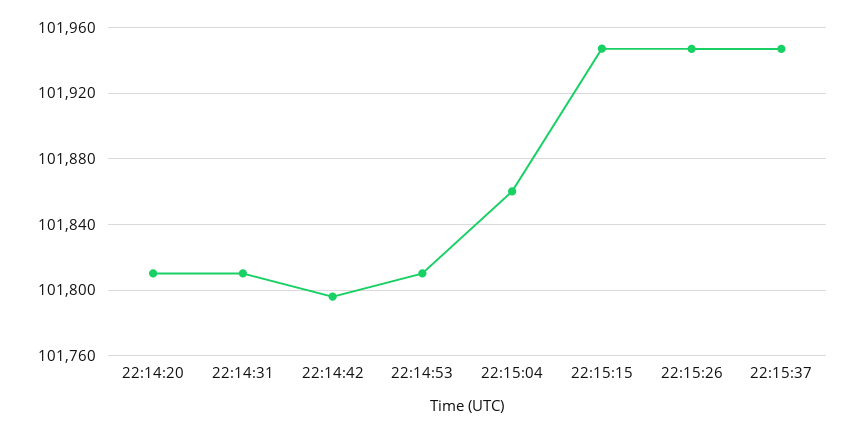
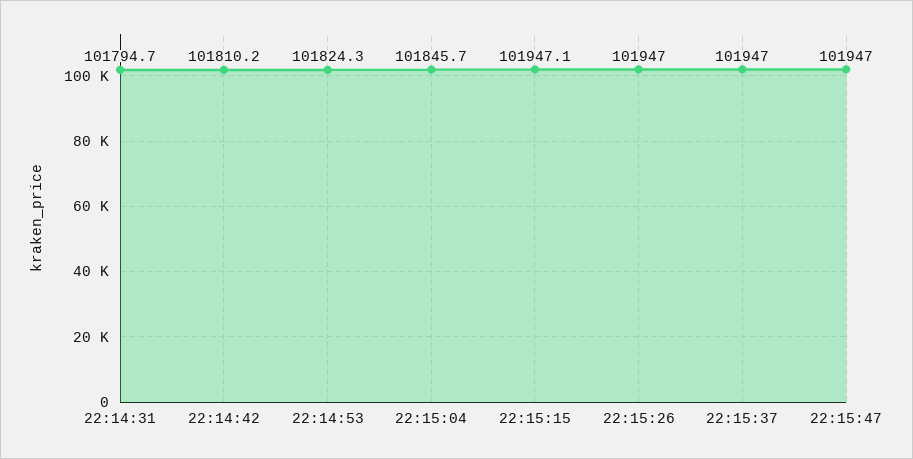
22:14:20: 101810 -> none
22:14:31: 101810 -> 101794.7
22:14:42: 101795 -> 101810.2
22:14:53: 101810 -> 101824.3
22:15:04: 101860 -> 101845.7
22:15:47: none -> 101947

